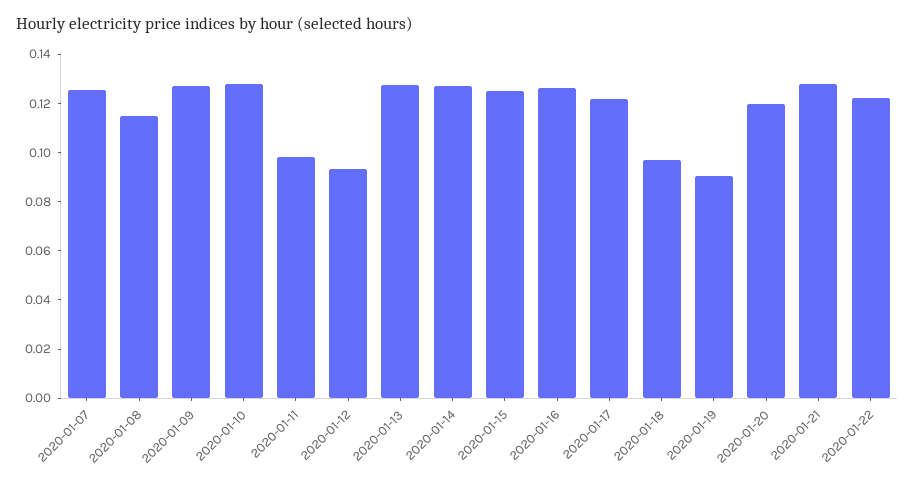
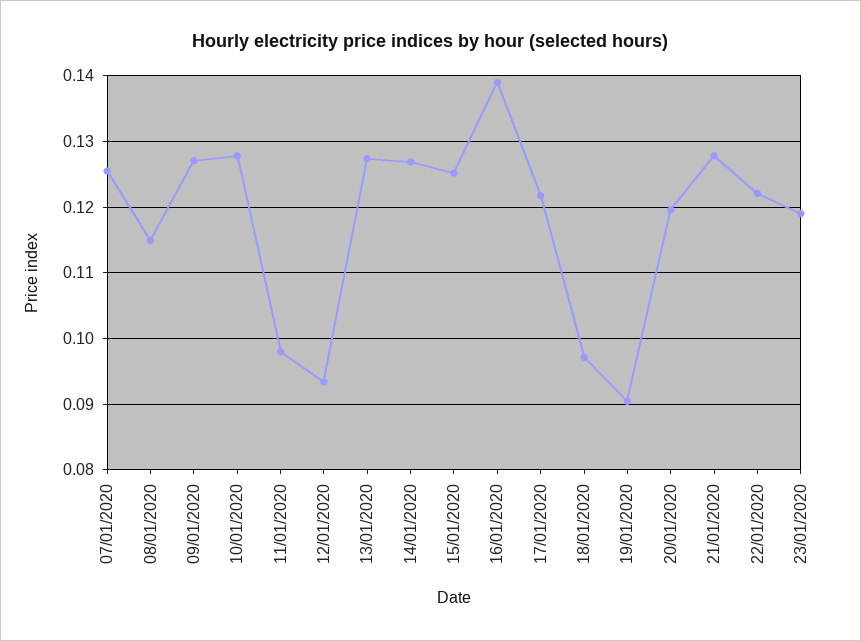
2020-01-16: 0.125 -> 0.139
23/01/2020: none -> 0.119

